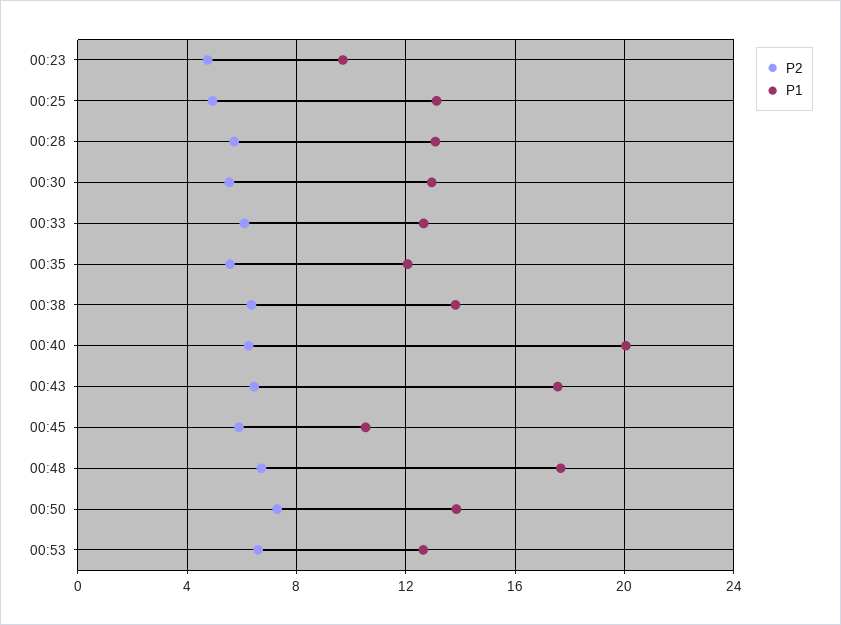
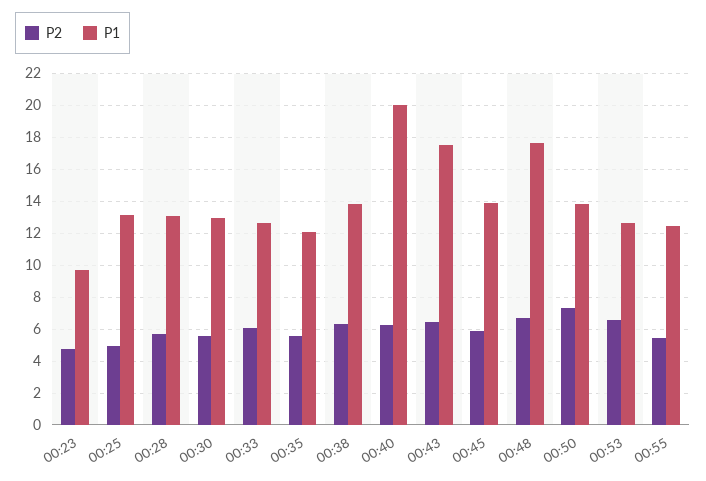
P1, 00:45: 10.5 -> 14
P2, 00:55: none -> 5.5
P1, 00:55: none -> 12.5

